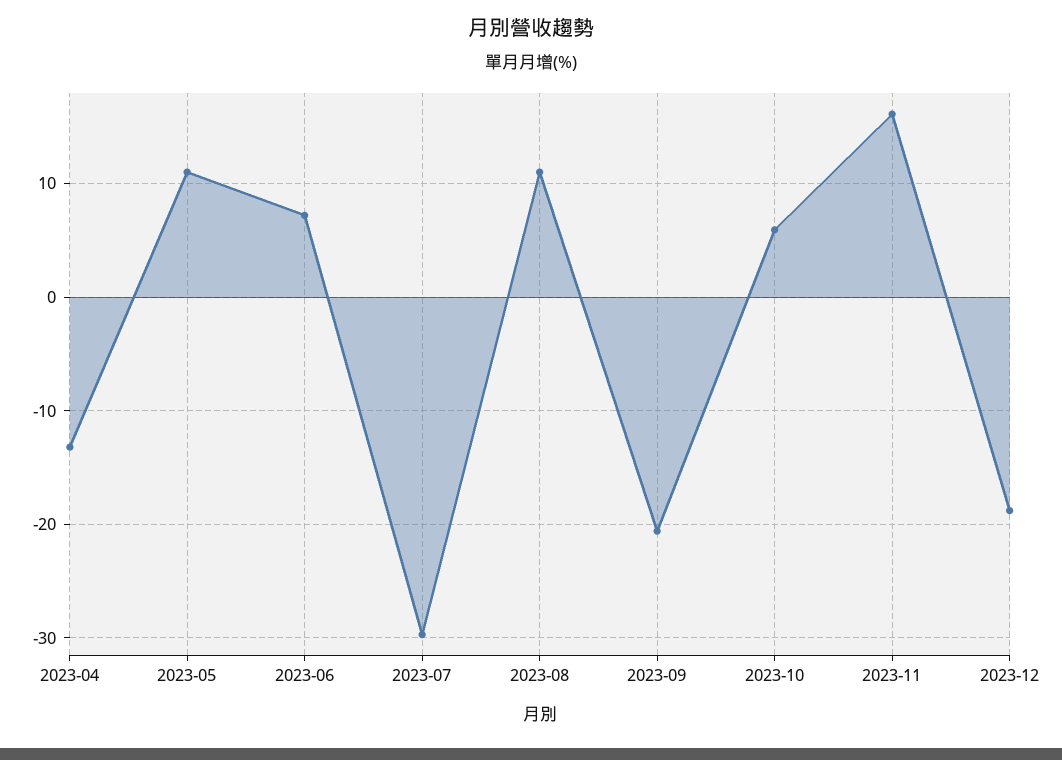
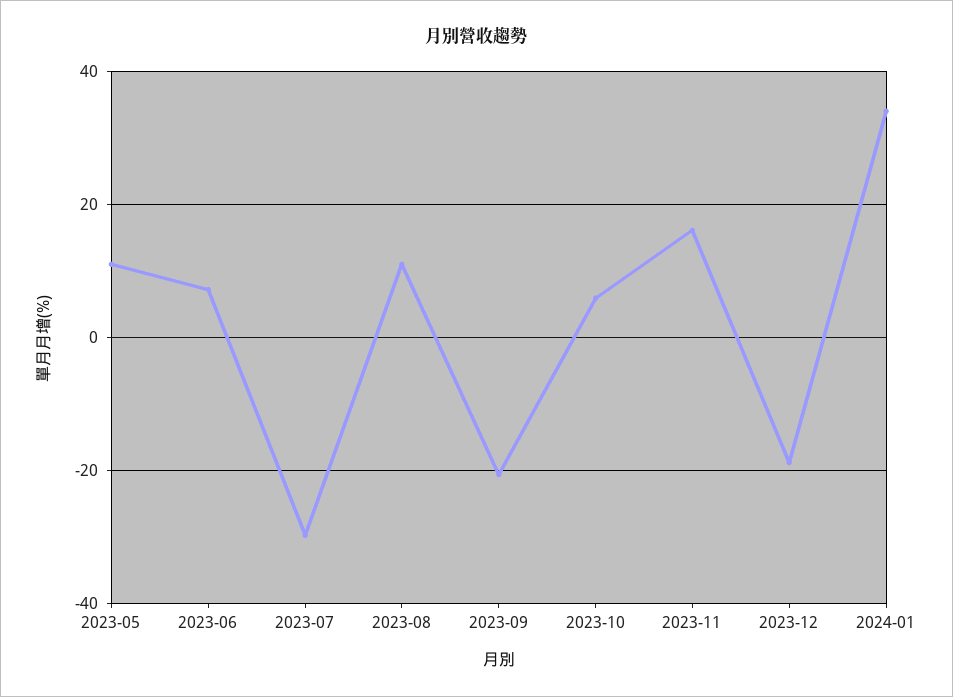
2023-04: -13 -> none
2024-01: none -> 34

